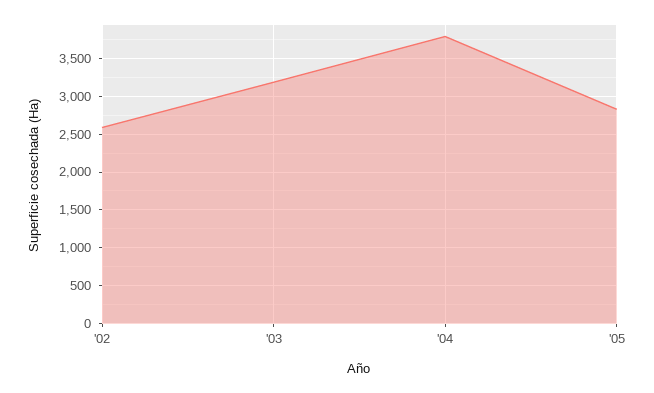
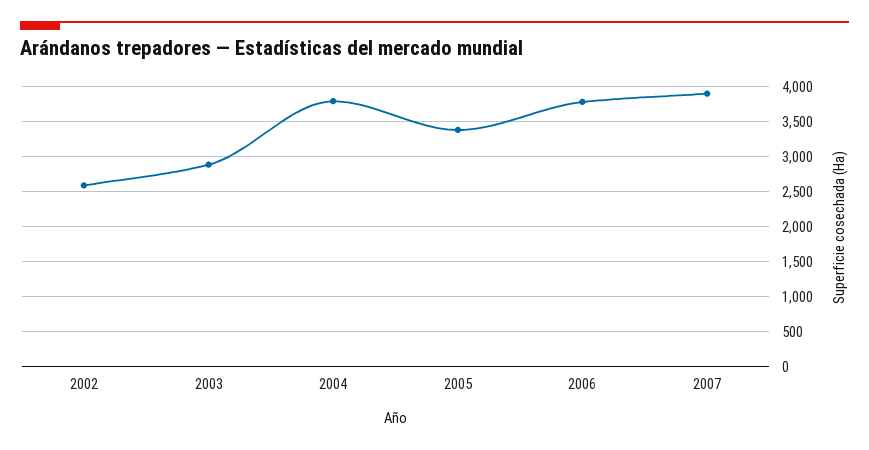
'03: 3200 -> 2900
'05: 2800 -> 3400
2006: none -> 3800
2007: none -> 3900

